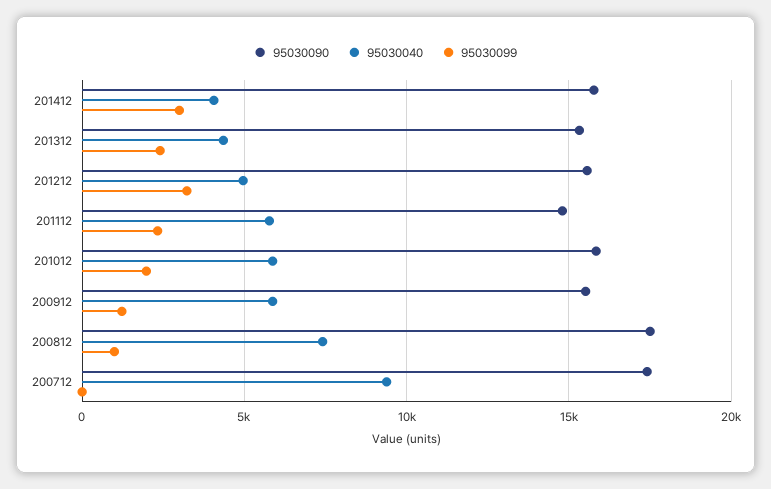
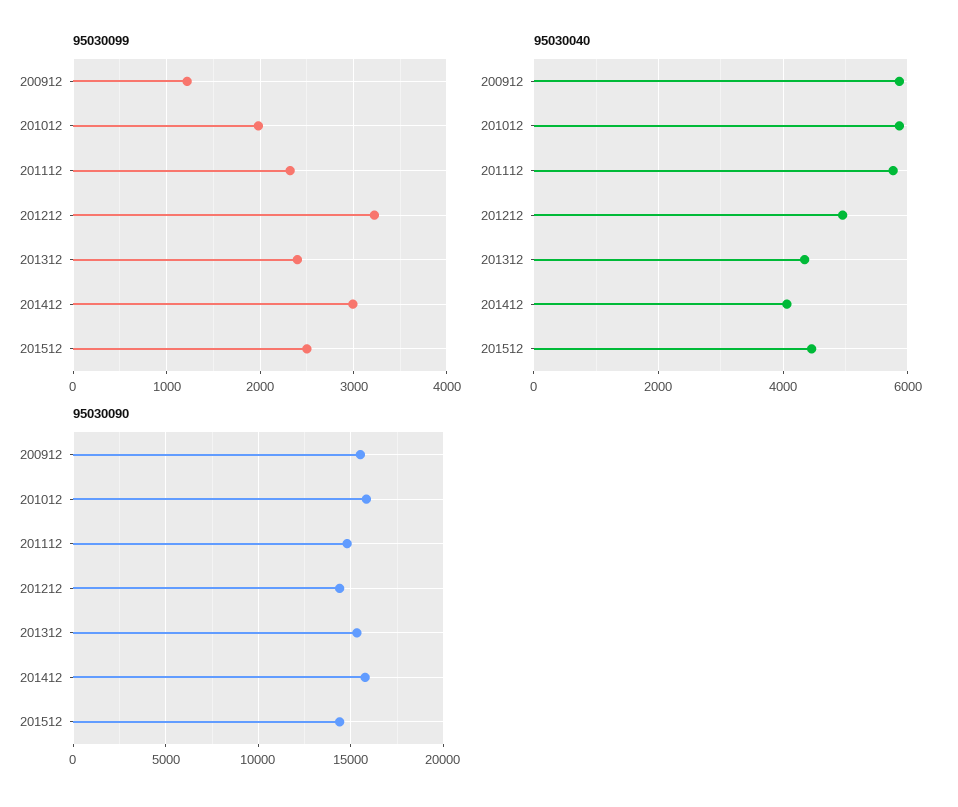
95030090, 201212: 15500 -> 14500
95030090, 200812: 17500 -> none
95030040, 200812: 7500 -> none
95030099, 200812: 1000 -> none
95030090, 200712: 17500 -> none
95030040, 200712: 9500 -> none
95030099, 200712: 0 -> none
95030099, 201512: none -> 2500
95030040, 201512: none -> 4400
95030090, 201512: none -> 14500

